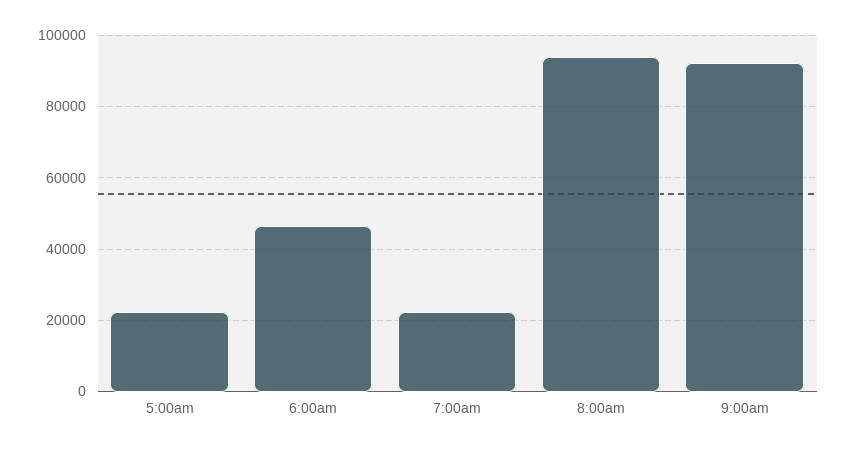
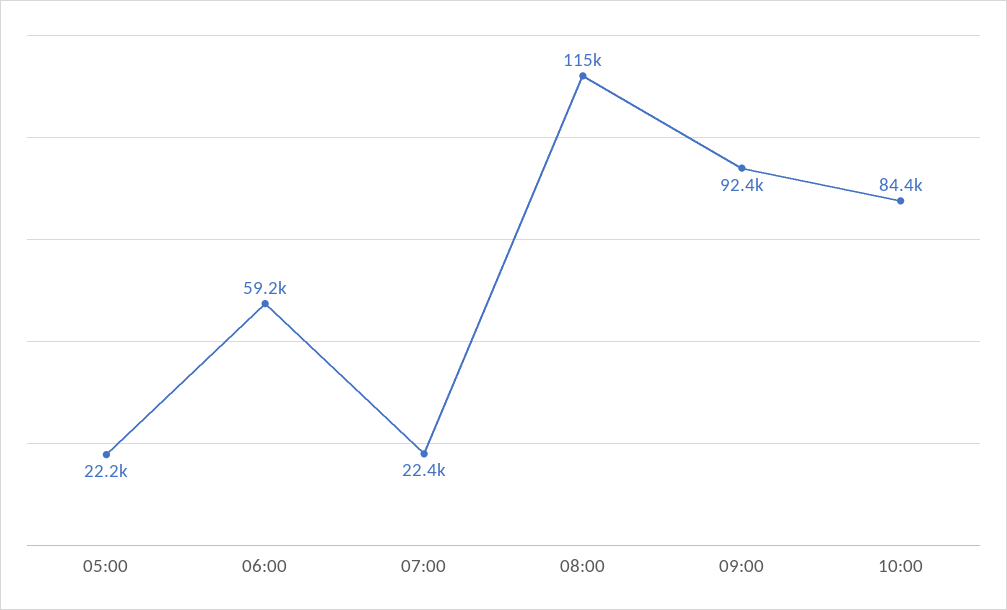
6:00am: 46000 -> 59200
8:00am: 94000 -> 115000
10:00: none -> 84400

